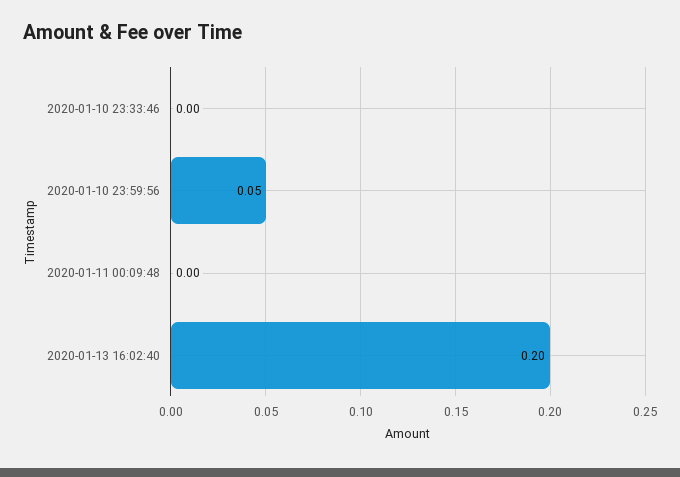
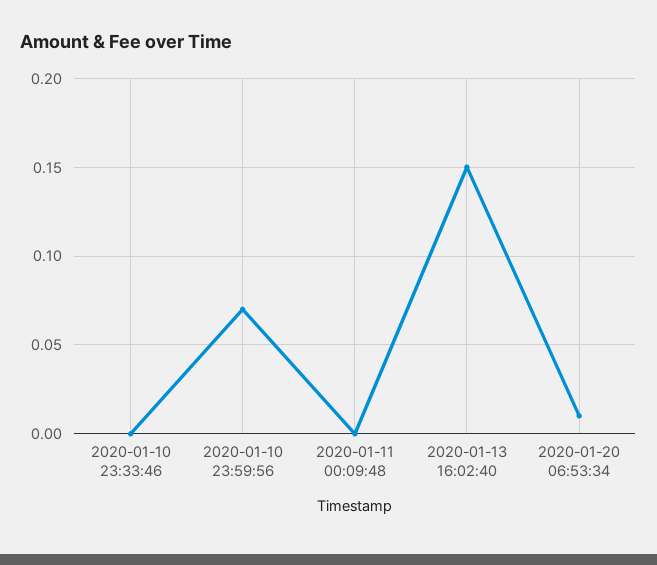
2020-01-10 23:59:56: 0.05 -> 0.07
2020-01-13 16:02:40: 0.2 -> 0.15
2020-01-20 06:53:34: none -> 0.01

